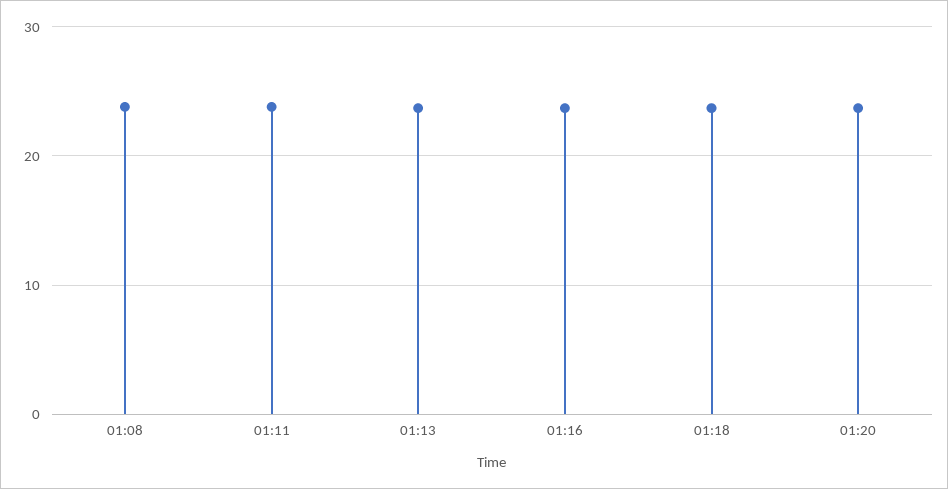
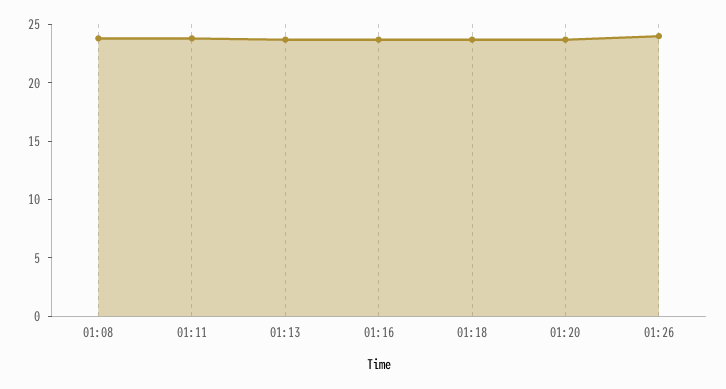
01:26: none -> 24

